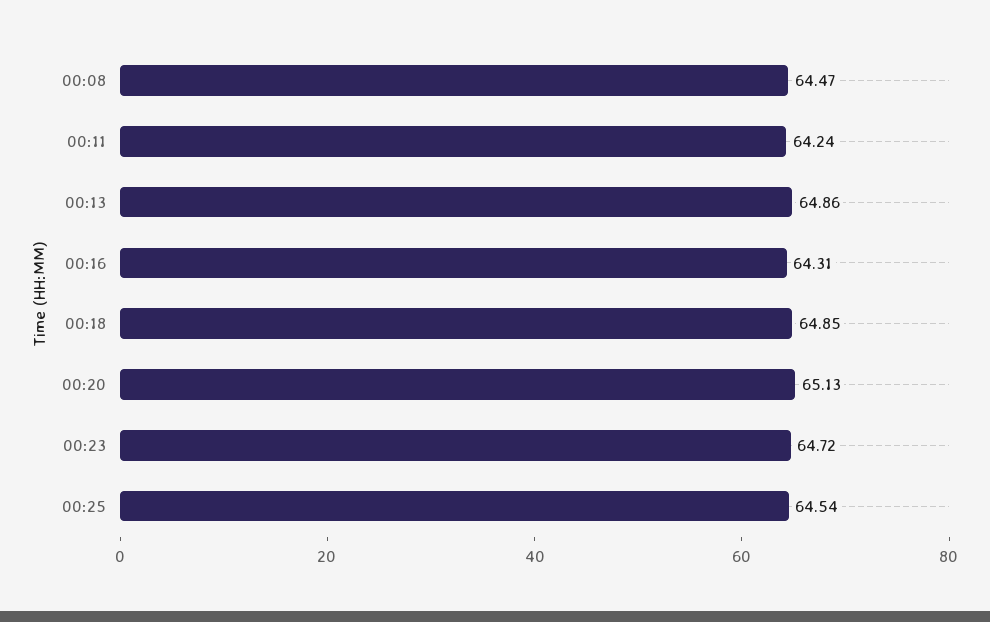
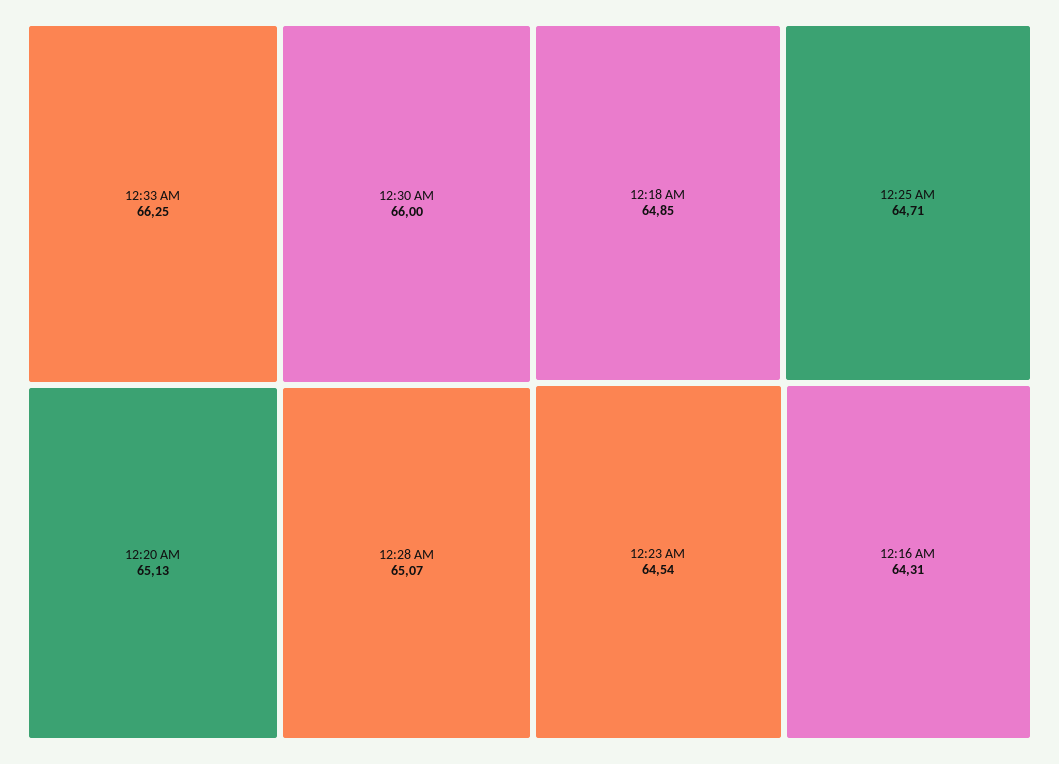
00:08: 64.47 -> none
00:11: 64.24 -> none
00:13: 64.86 -> none
00:23: 64.72 -> 64.54
00:25: 64.54 -> 64.71
12:33 AM: none -> 66.25
12:30 AM: none -> 66
12:28 AM: none -> 65.07

